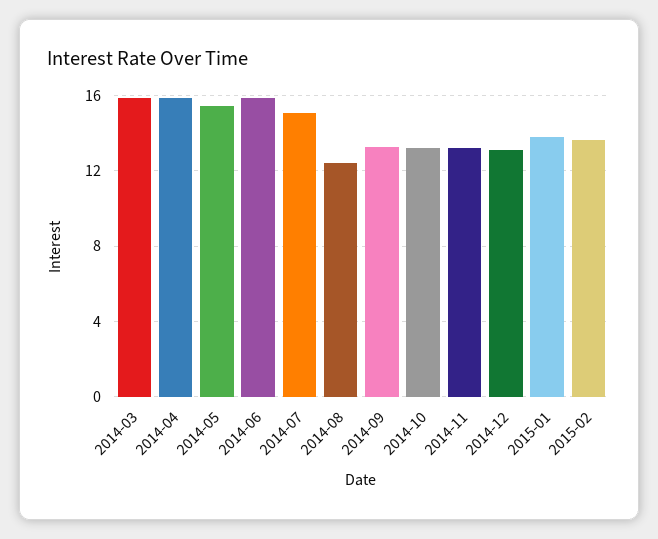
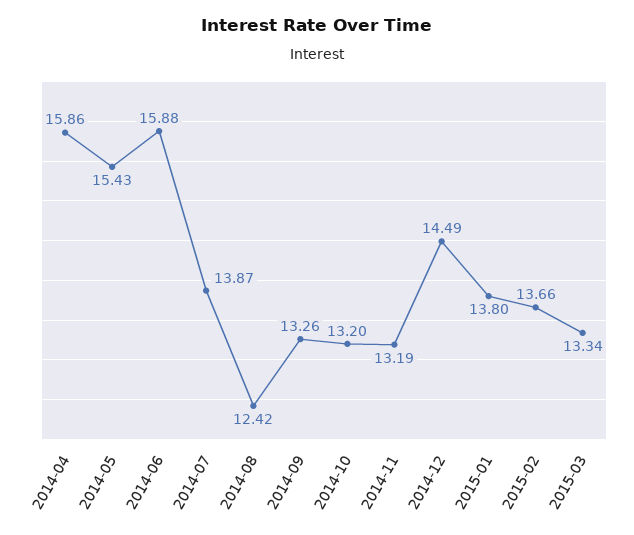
2014-03: 16 -> none
2014-07: 15 -> 13.87
2014-12: 13 -> 14.49
2015-03: none -> 13.34

